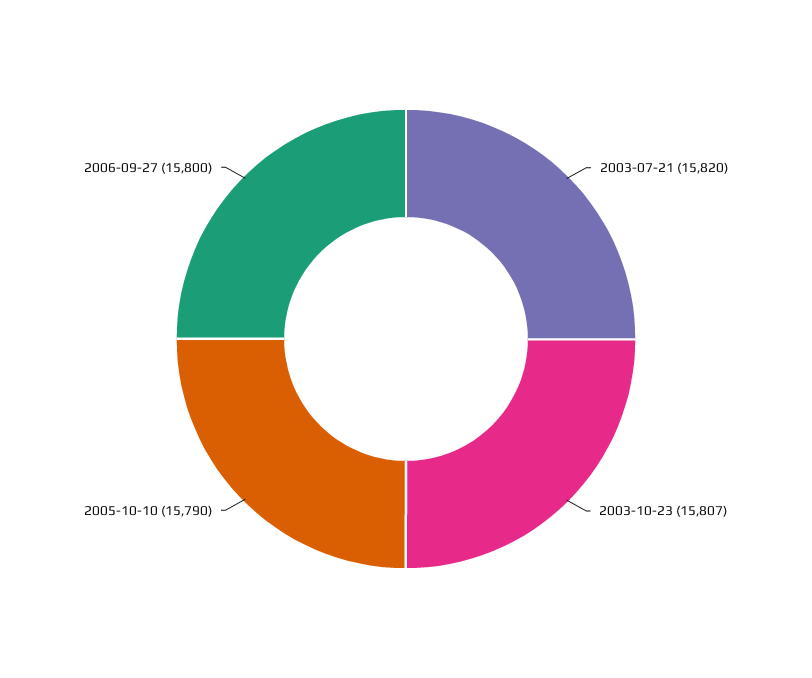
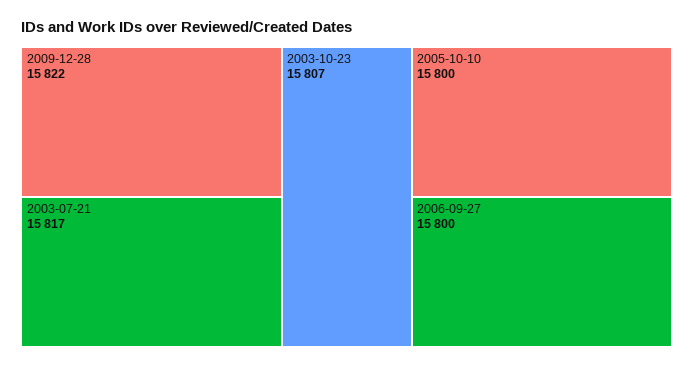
2003-07-21: 15820 -> 15817
2005-10-10: 15790 -> 15800
2009-12-28: none -> 15822

